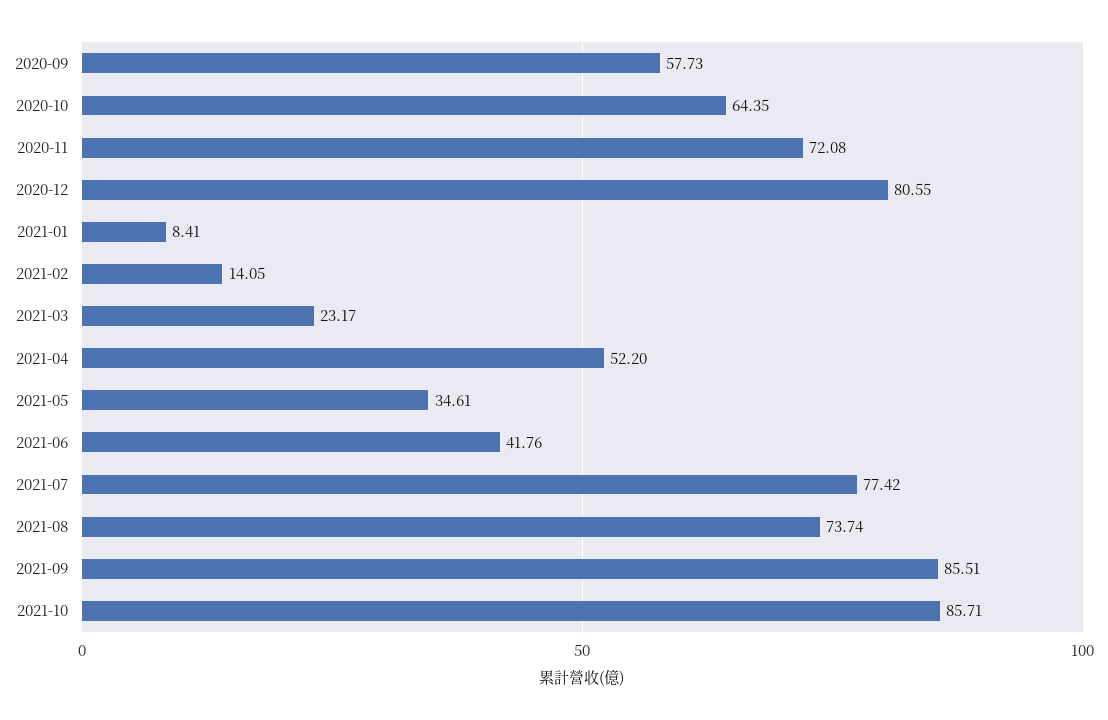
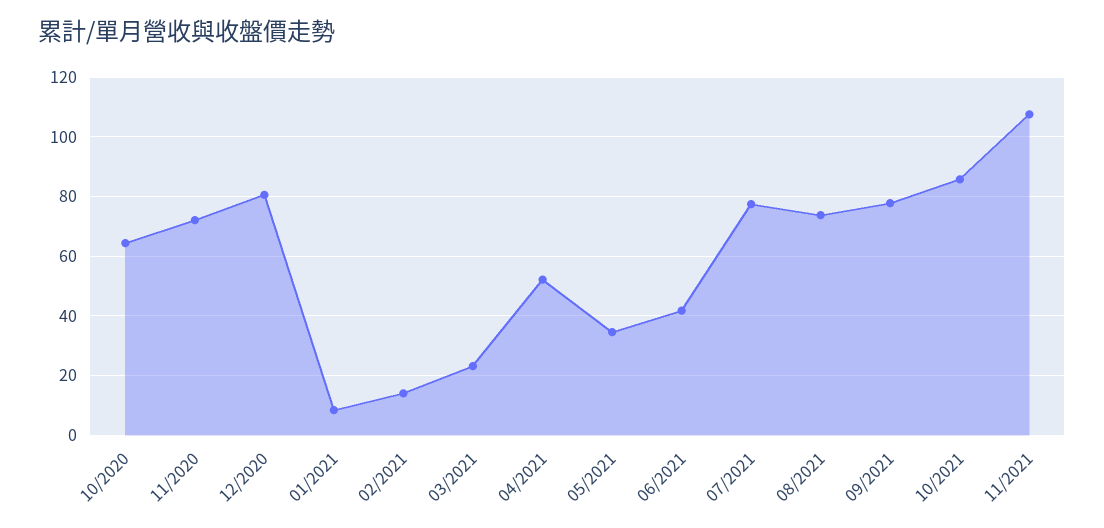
2020-09: 57.73 -> none
2021-09: 85.51 -> 77.5
11/2021: none -> 107.5

